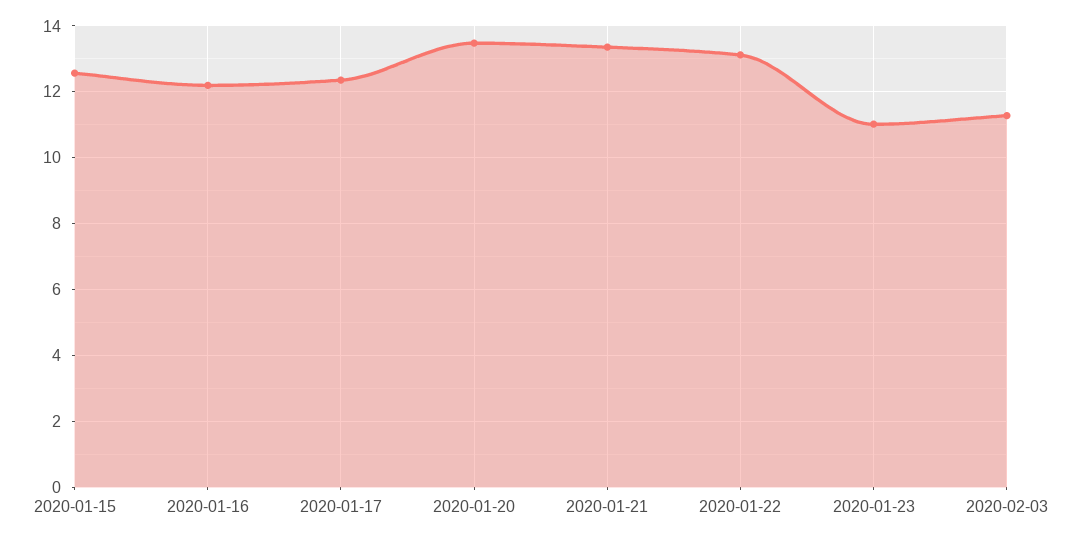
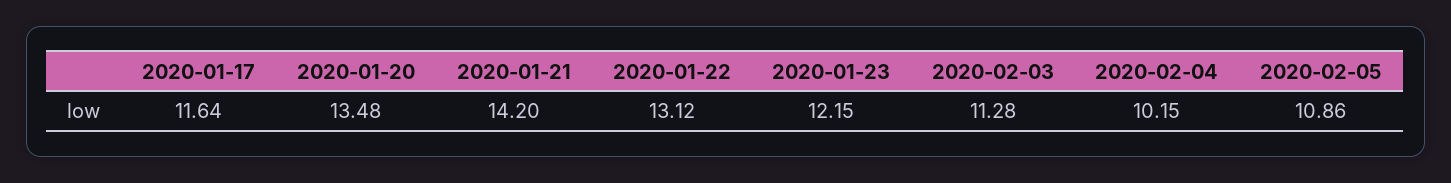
2020-01-15: 12.6 -> none
2020-01-16: 12.2 -> none
2020-01-17: 12.4 -> 11.64
2020-01-21: 13.4 -> 14.2
2020-01-23: 11 -> 12.15
2020-02-04: none -> 10.15
2020-02-05: none -> 10.86

